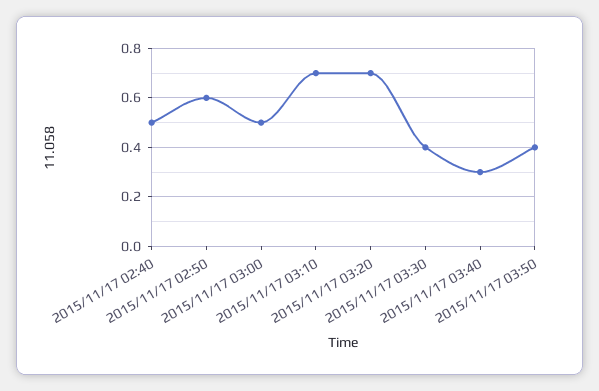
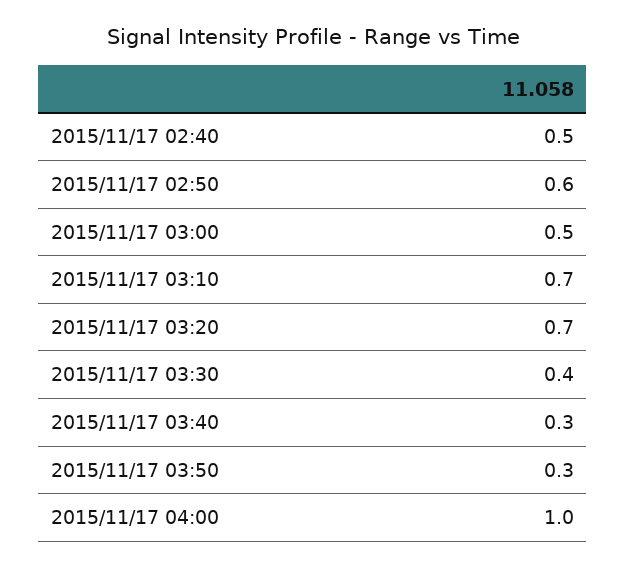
2015/11/17 03:50: 0.4 -> 0.3
2015/11/17 04:00: none -> 1

